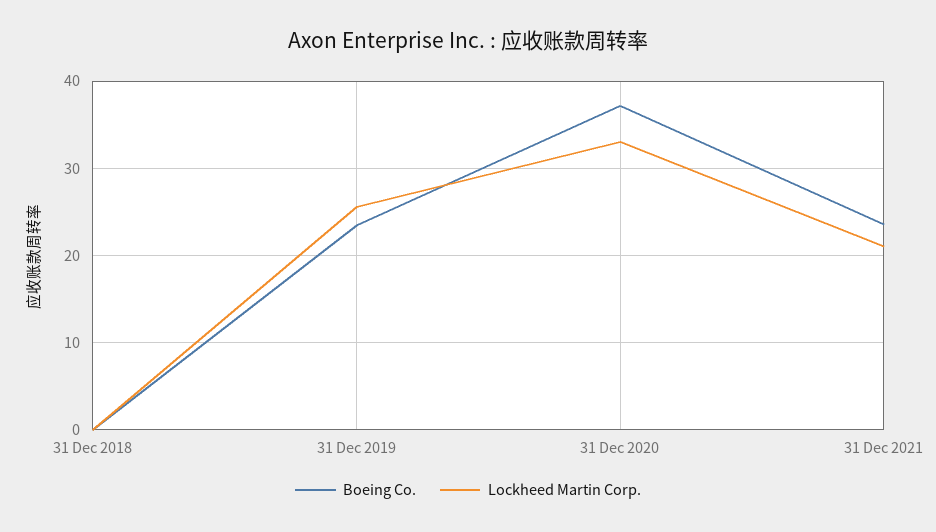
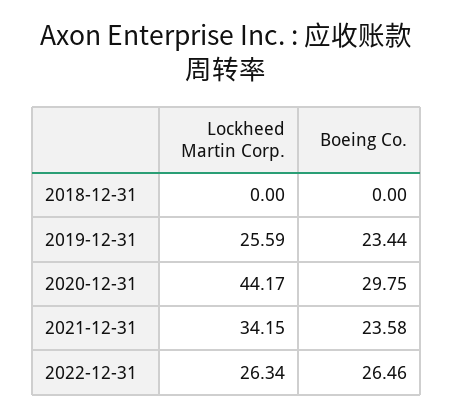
Boeing Co., 31 Dec 2020: 37 -> 29.75
Lockheed Martin Corp., 31 Dec 2020: 33 -> 44.17
Lockheed Martin Corp., 31 Dec 2021: 21 -> 34.15
Lockheed Martin Corp., 2022-12-31: none -> 26.34
Boeing Co., 2022-12-31: none -> 26.46

